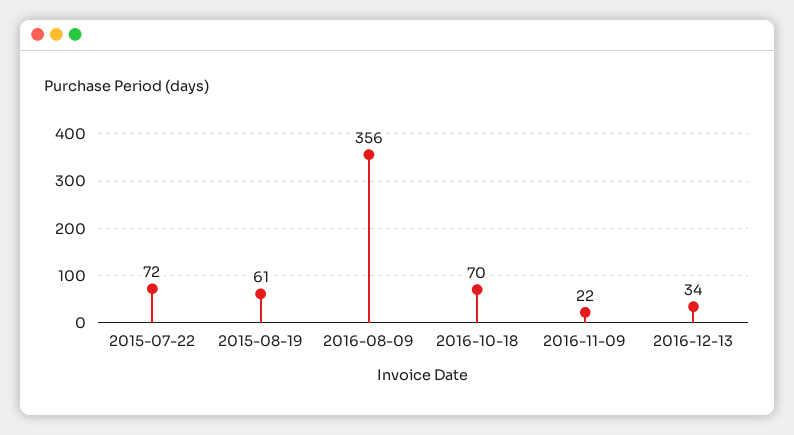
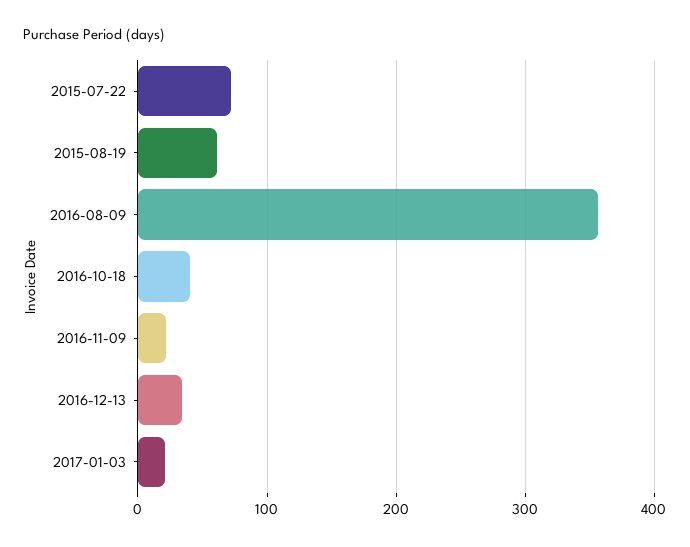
2016-10-18: 70 -> 40
2017-01-03: none -> 20

